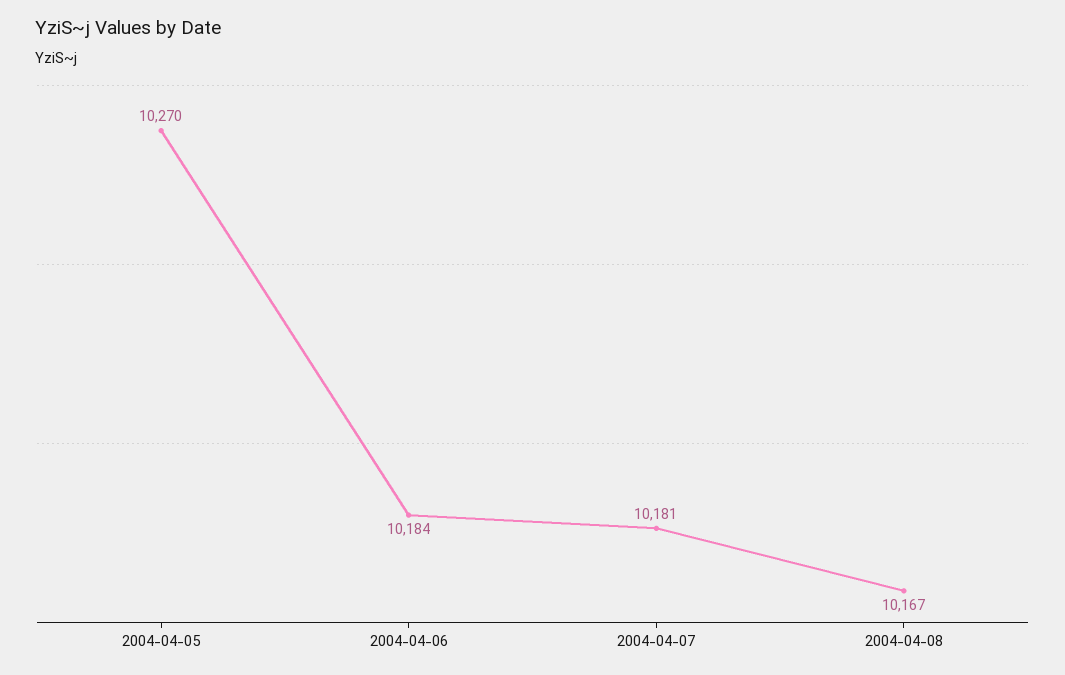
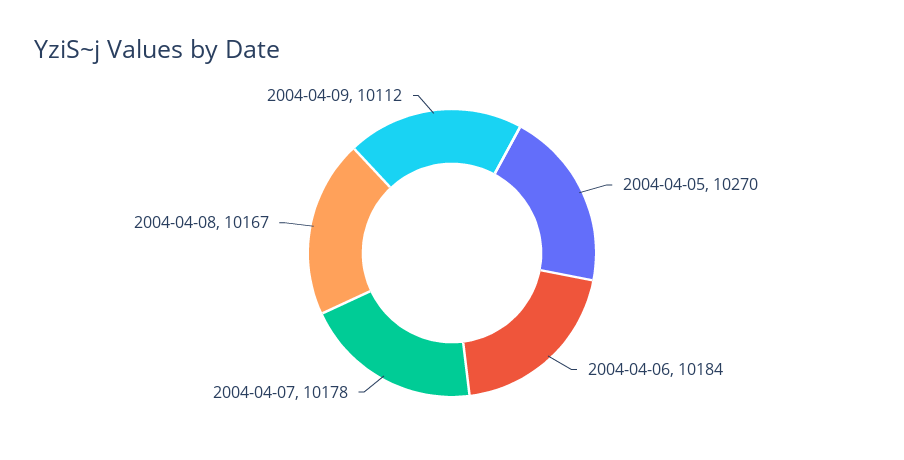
2004-04-07: 10181 -> 10178
2004-04-09: none -> 10112

